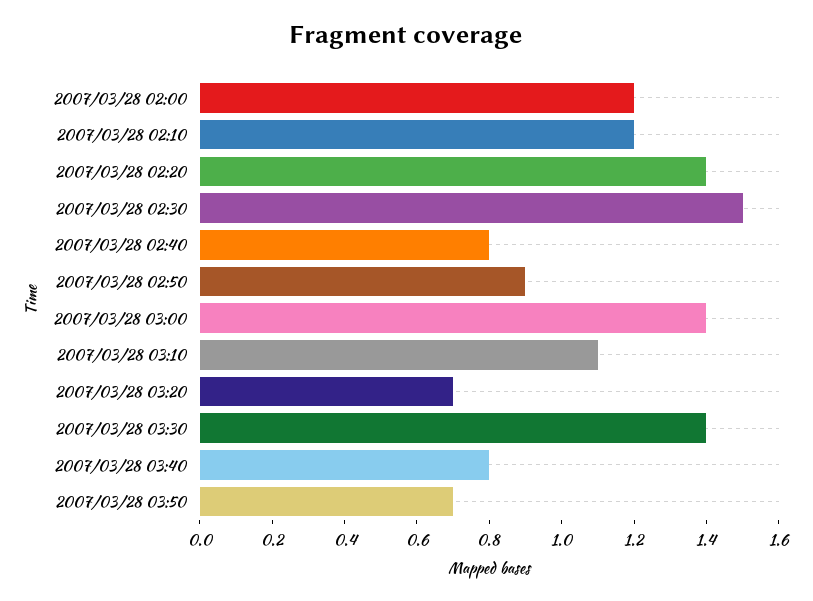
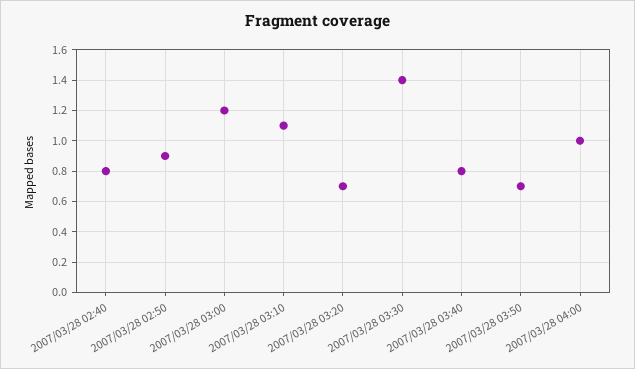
2007/03/28 02:00: 1.2 -> none
2007/03/28 02:10: 1.2 -> none
2007/03/28 02:20: 1.4 -> none
2007/03/28 02:30: 1.5 -> none
2007/03/28 03:00: 1.4 -> 1.2
2007/03/28 04:00: none -> 1

